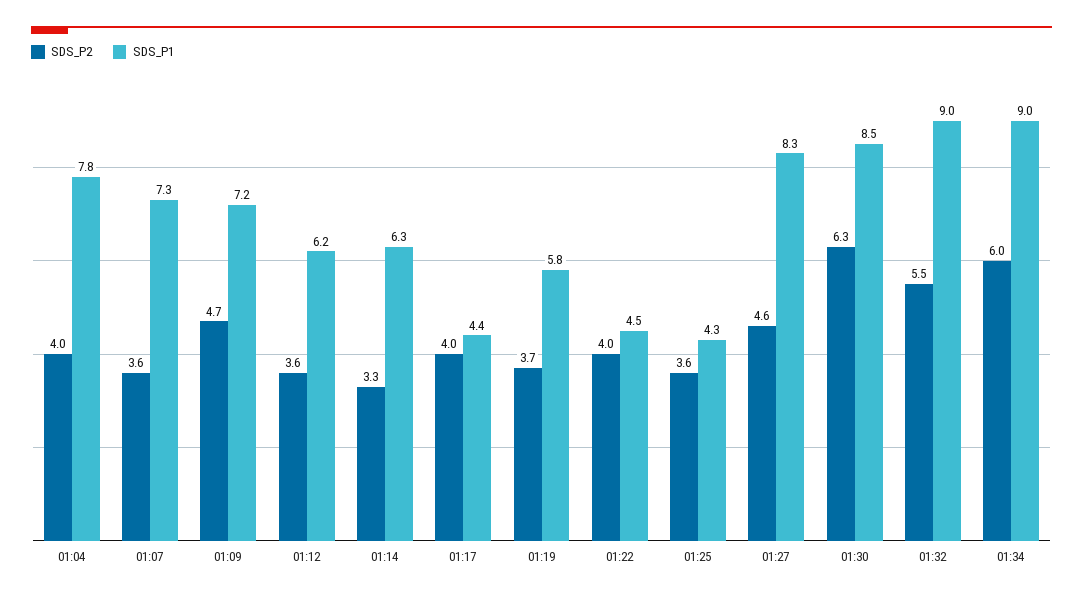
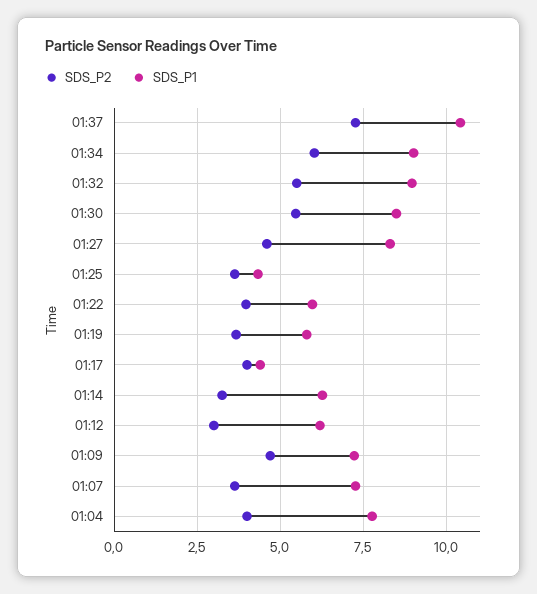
SDS_P2, 01:12: 3.6 -> 3
SDS_P1, 01:22: 4.5 -> 6
SDS_P2, 01:30: 6.3 -> 5.5
SDS_P2, 01:37: none -> 7.25
SDS_P1, 01:37: none -> 10.5

